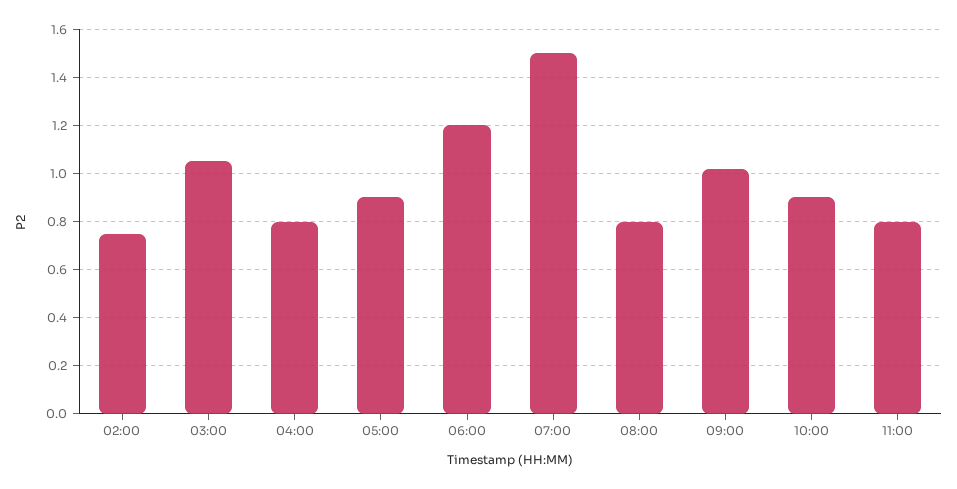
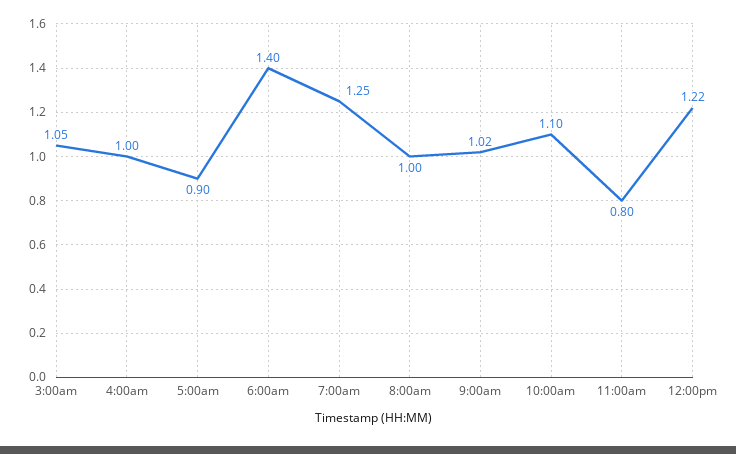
02:00: 0.75 -> none
04:00: 0.8 -> 1
06:00: 1.2 -> 1.4
07:00: 1.5 -> 1.25
08:00: 0.8 -> 1
10:00: 0.9 -> 1.1
12:00pm: none -> 1.22

